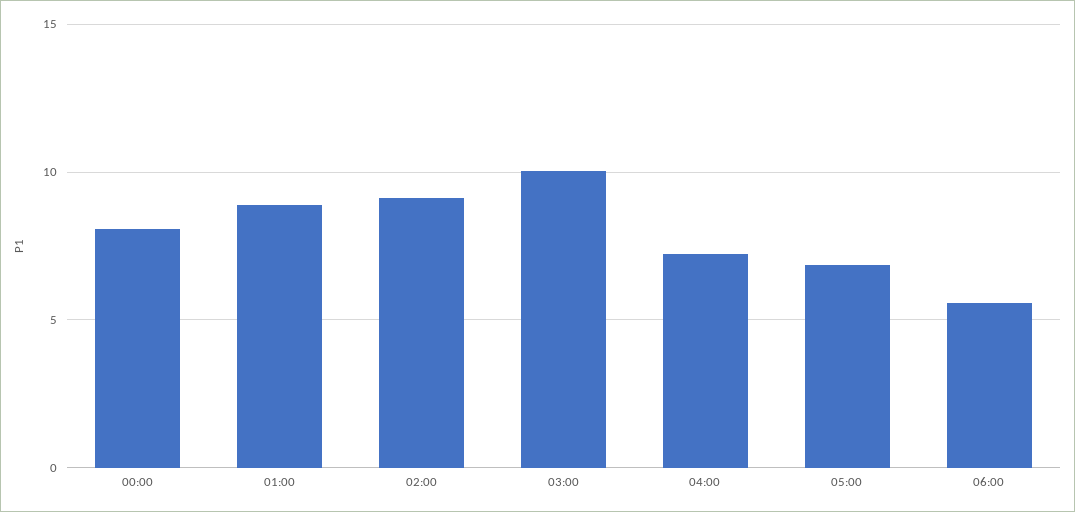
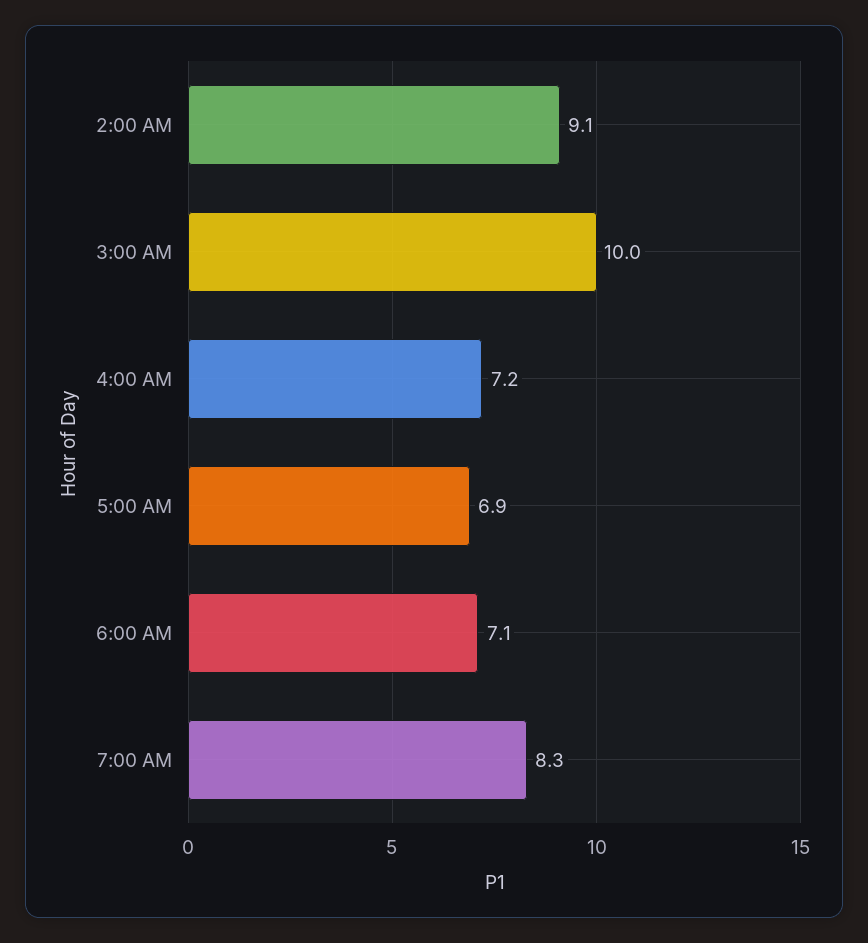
00:00: 8 -> none
01:00: 9 -> none
06:00: 5.5 -> 7.1
7:00 AM: none -> 8.3

